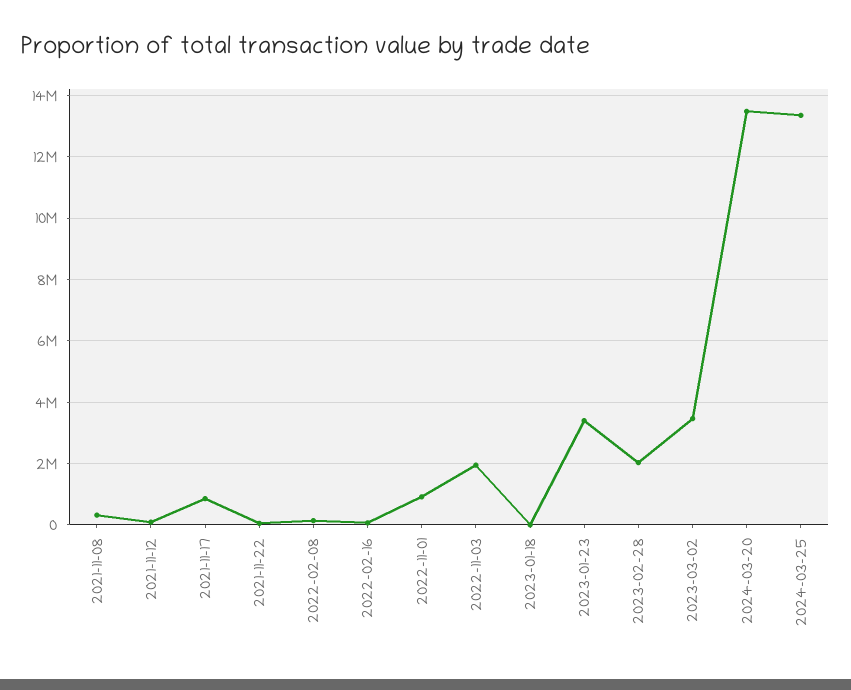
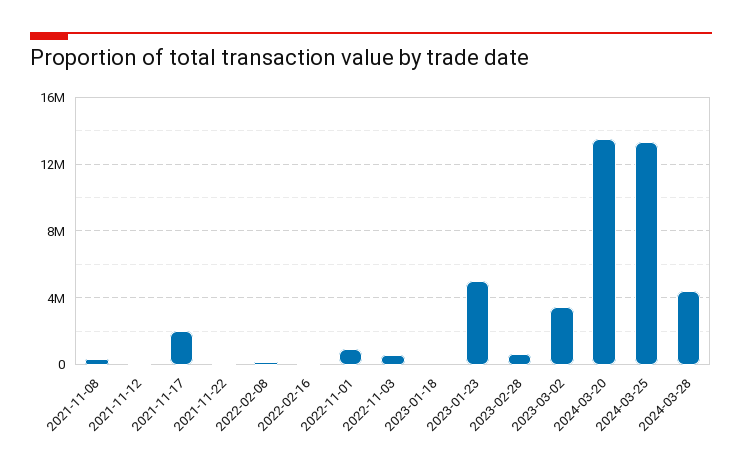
2021-11-17: 800000 -> 2000000
2022-11-03: 2000000 -> 500000
2023-01-23: 3400000 -> 5000000
2023-02-28: 2000000 -> 500000
2024-03-28: none -> 4500000

